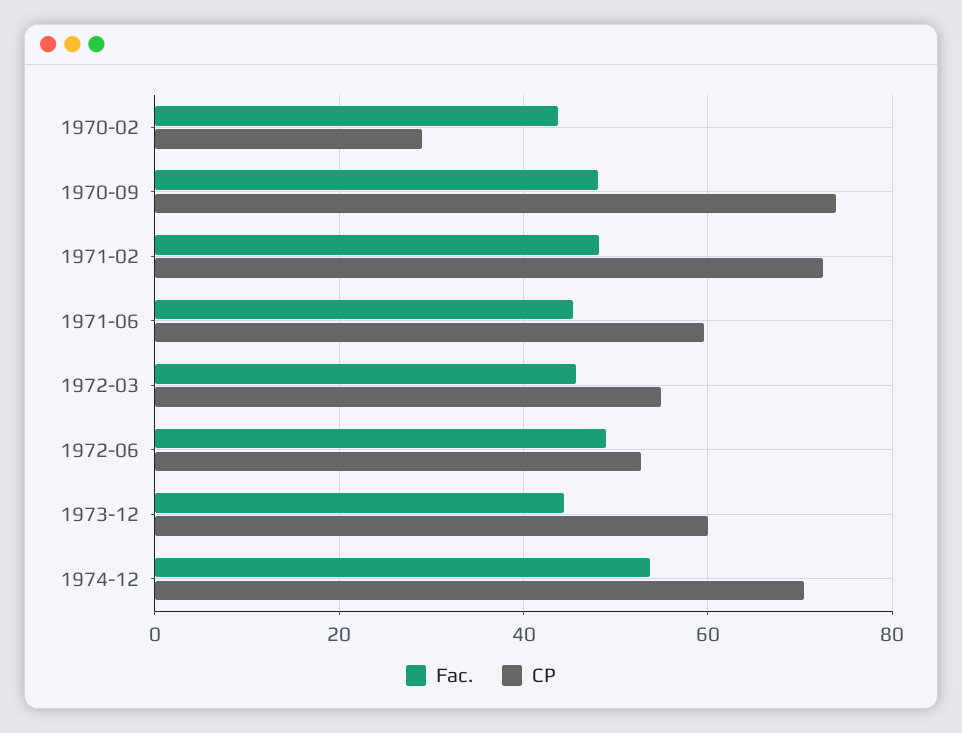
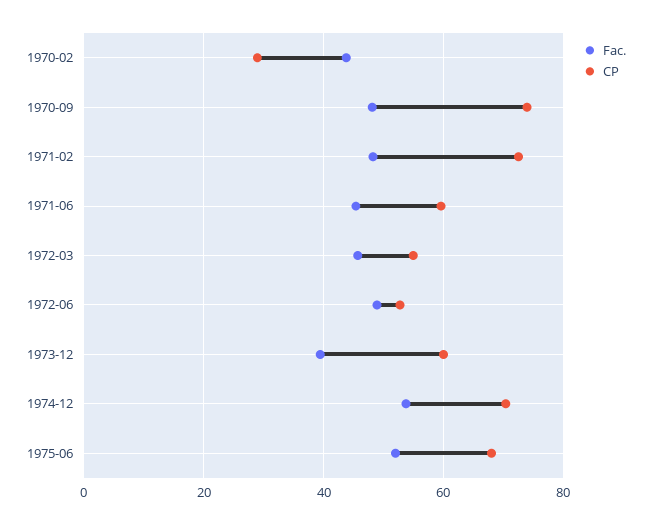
Fac., 1973-12: 44 -> 40
Fac., 1975-06: none -> 52
CP, 1975-06: none -> 68

